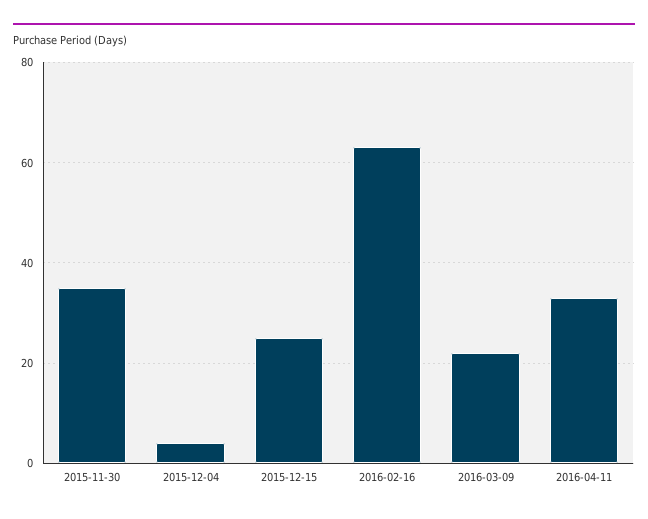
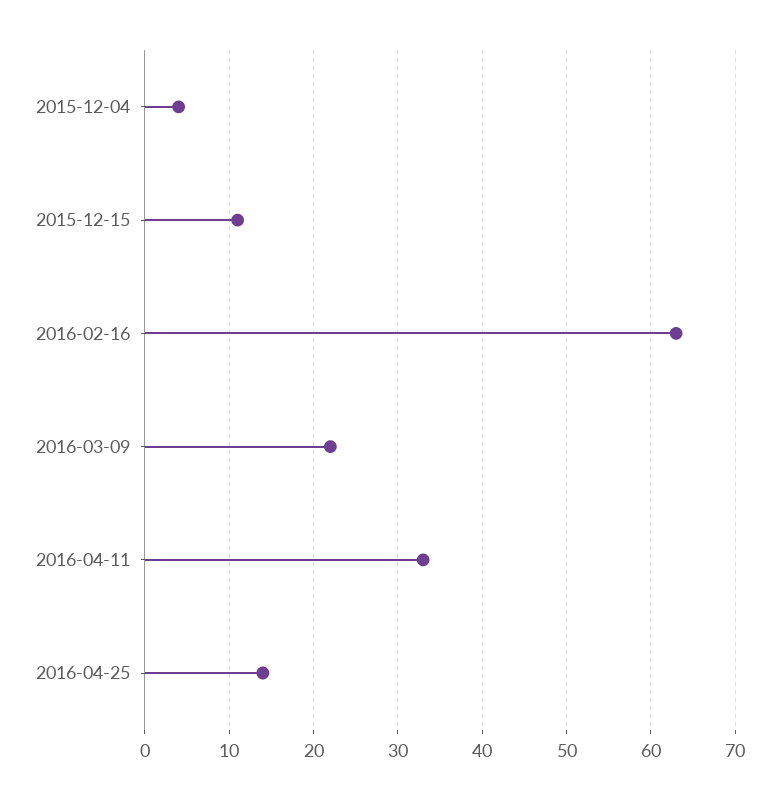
2015-11-30: 35 -> none
2015-12-15: 25 -> 11
2016-04-25: none -> 14

